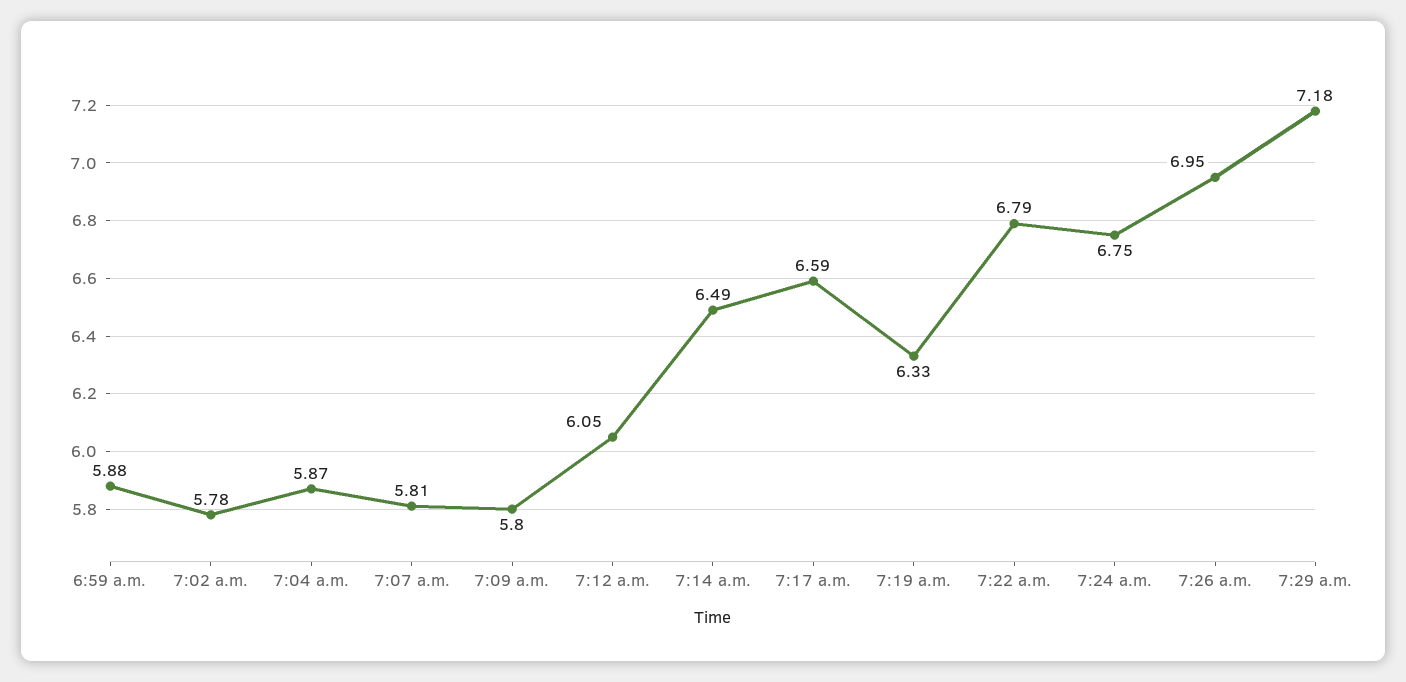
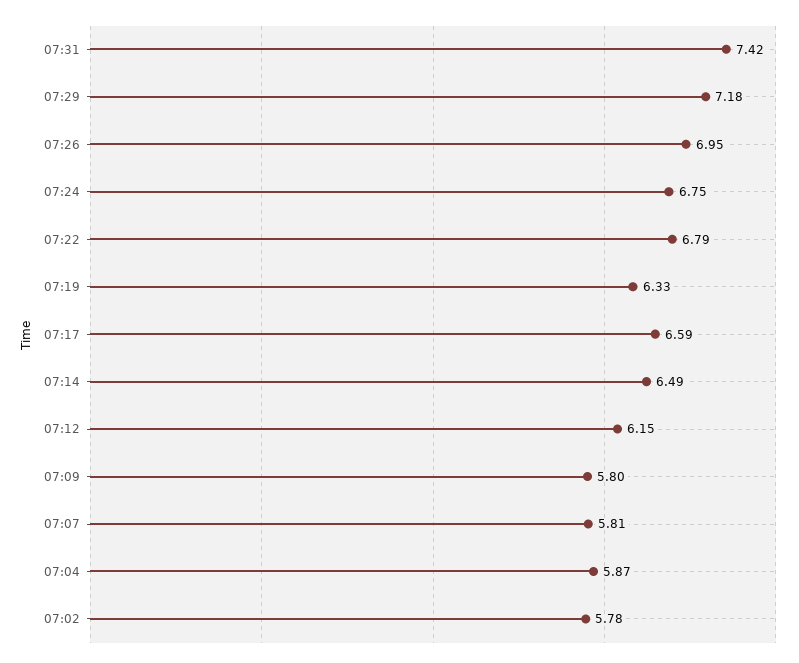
6:59 a.m.: 5.88 -> none
7:12 a.m.: 6.05 -> 6.15
07:31: none -> 7.42

